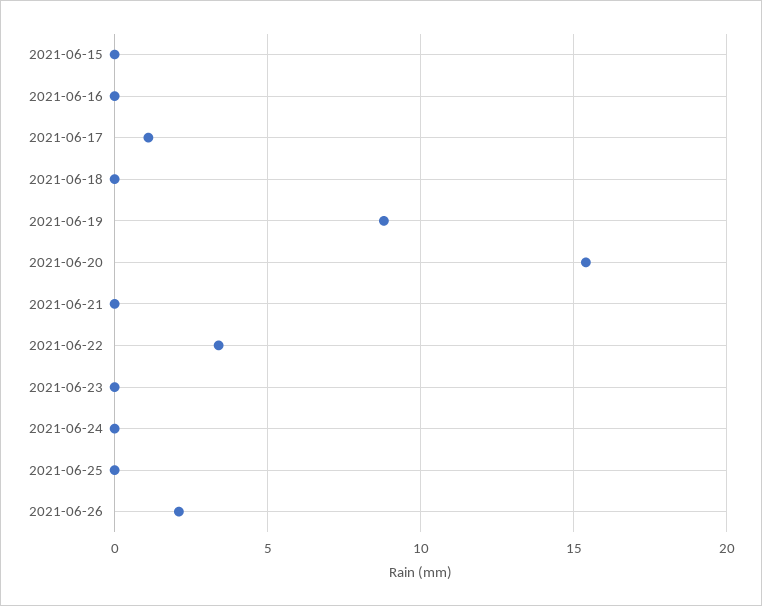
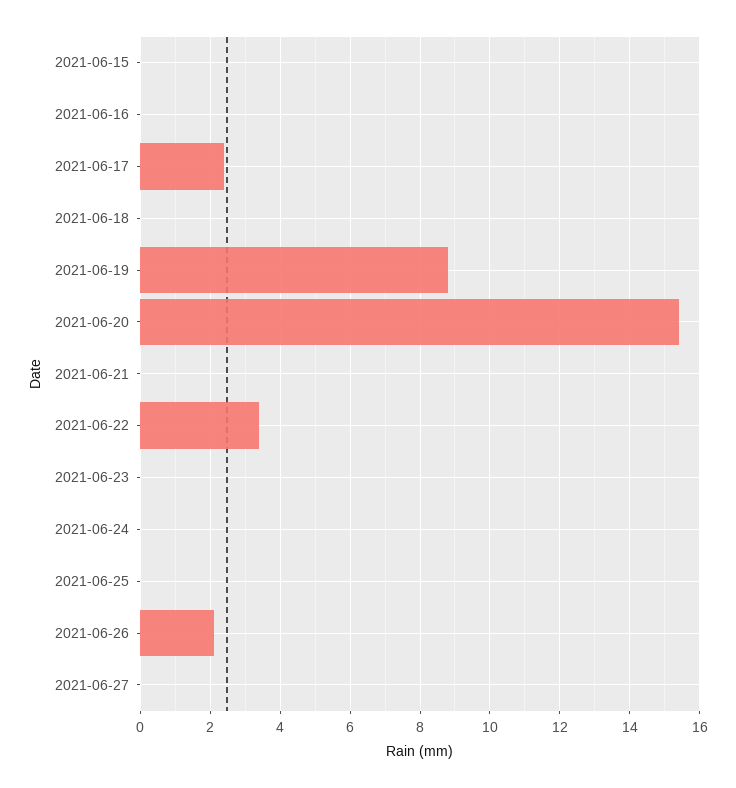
2021-06-17: 1 -> 2.5
2021-06-27: none -> 0

